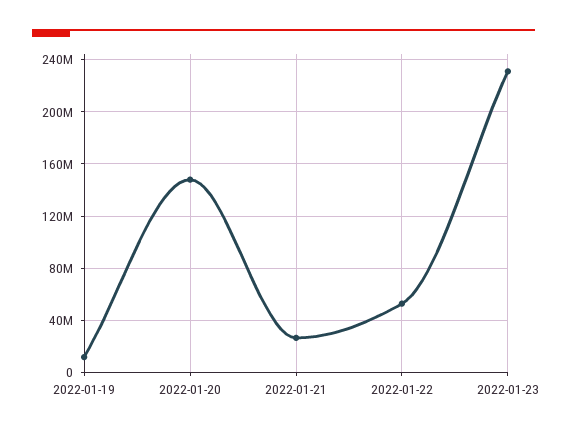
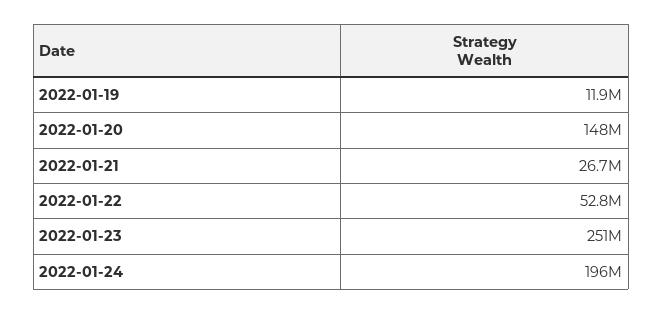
2022-01-23: 230000000 -> 251000000
2022-01-24: none -> 196000000

